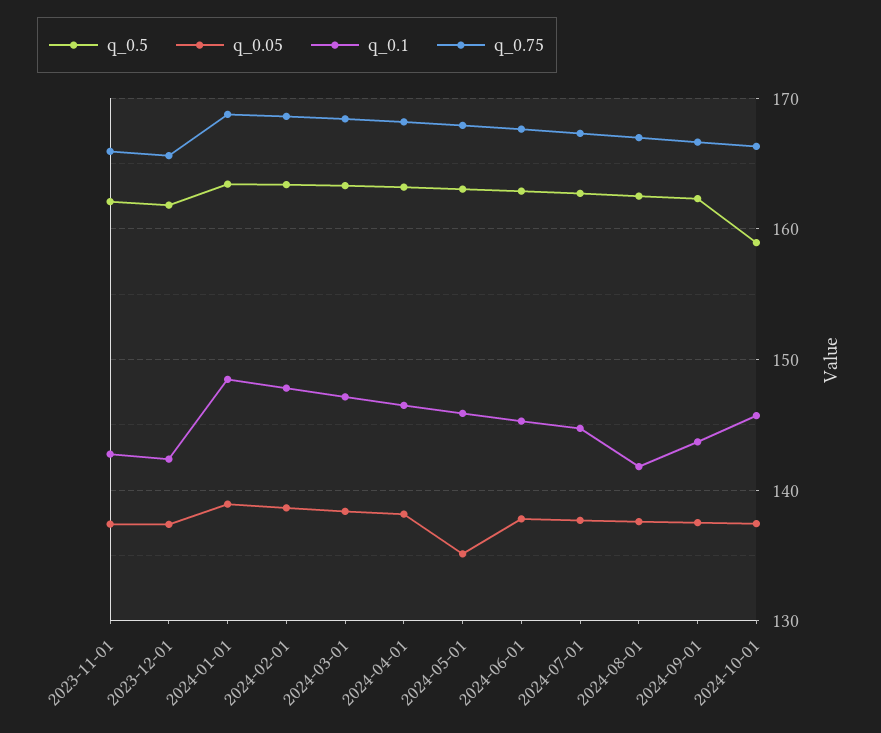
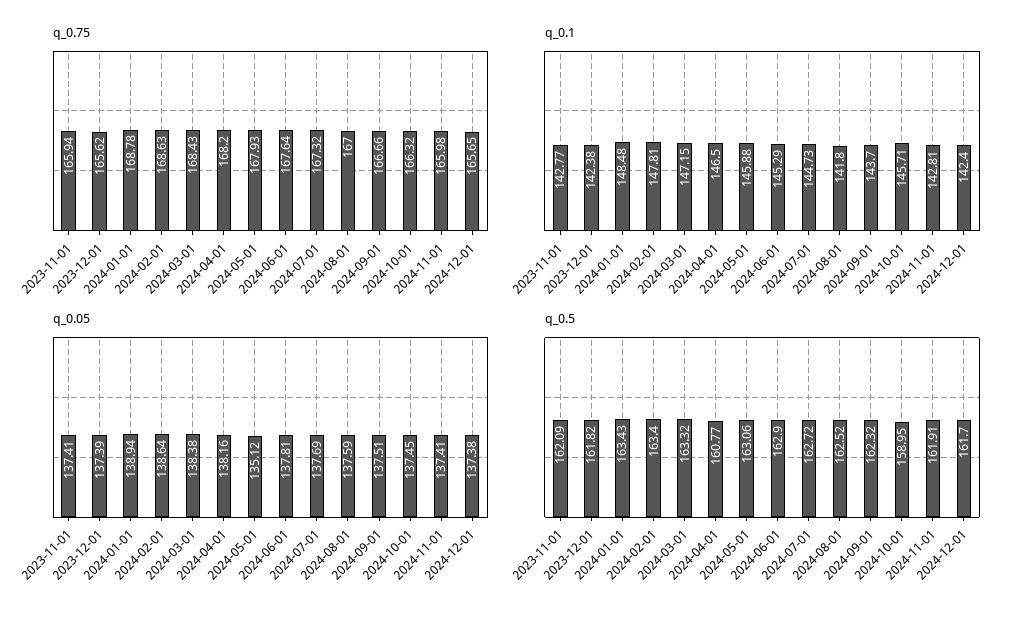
q_0.5, 2024-04-01: 163 -> 160.77
q_0.75, 2024-11-01: none -> 165.98
q_0.75, 2024-12-01: none -> 165.65
q_0.1, 2024-11-01: none -> 142.81
q_0.1, 2024-12-01: none -> 142.4
q_0.05, 2024-11-01: none -> 137.41
q_0.05, 2024-12-01: none -> 137.38
q_0.5, 2024-11-01: none -> 161.91
q_0.5, 2024-12-01: none -> 161.7

